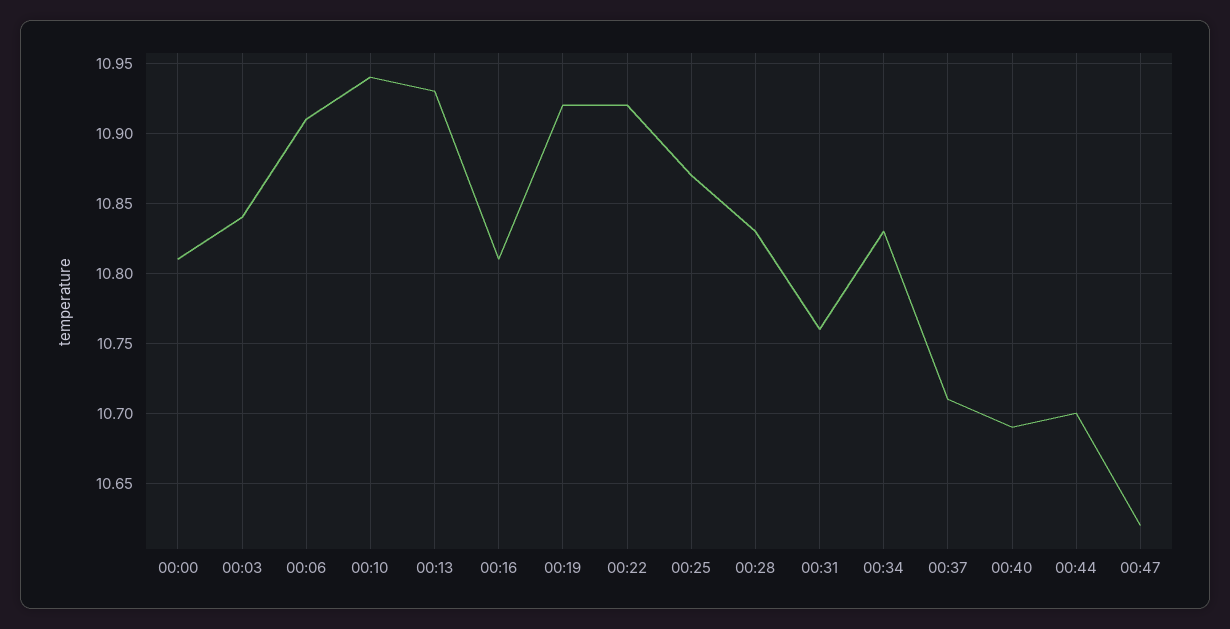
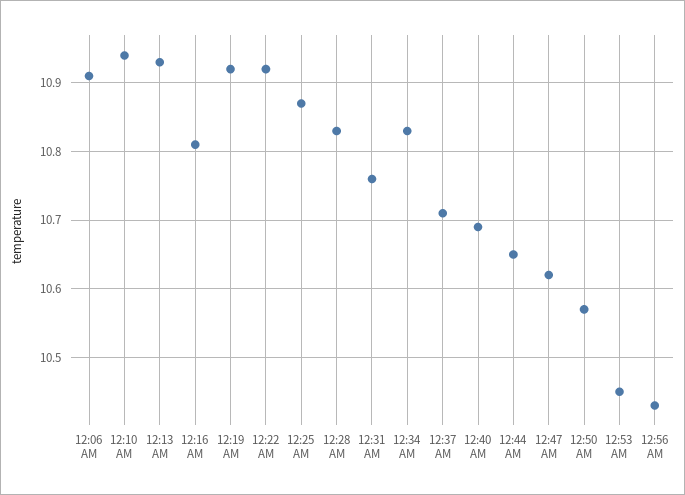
00:00: 10.81 -> none
00:03: 10.84 -> none
00:44: 10.7 -> 10.65
12:50 AM: none -> 10.57
12:53 AM: none -> 10.45
12:56 AM: none -> 10.43

